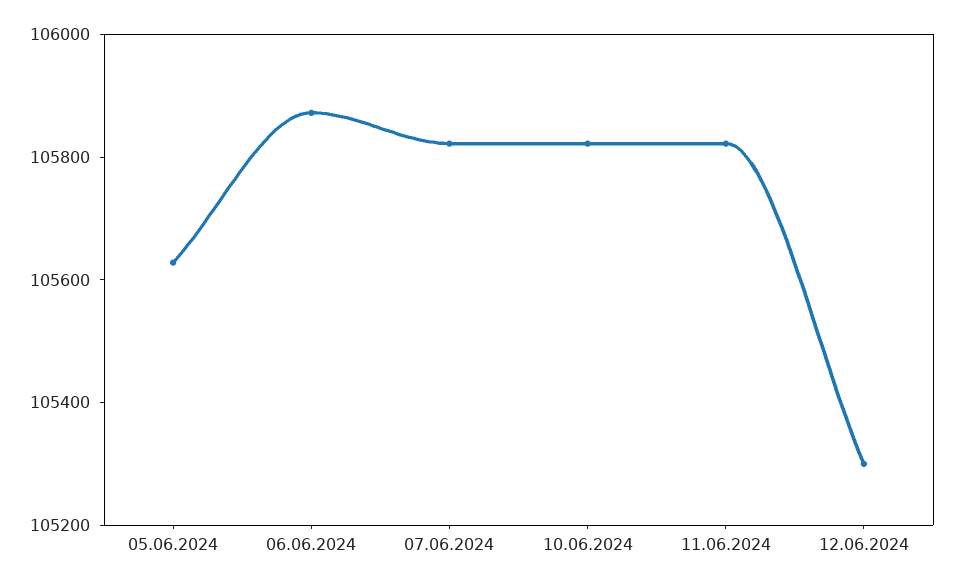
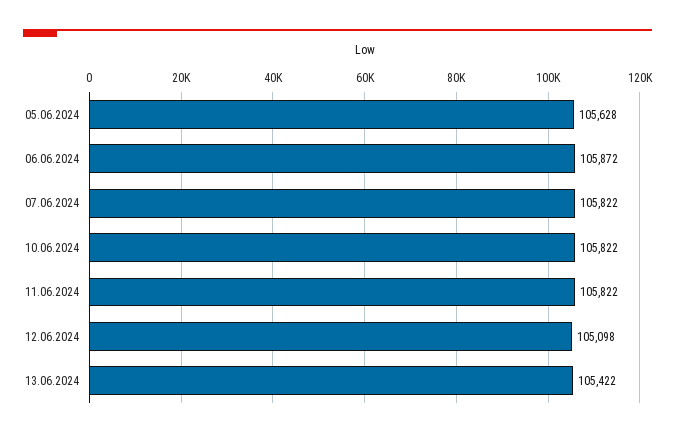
12.06.2024: 105300 -> 105098
13.06.2024: none -> 105422

